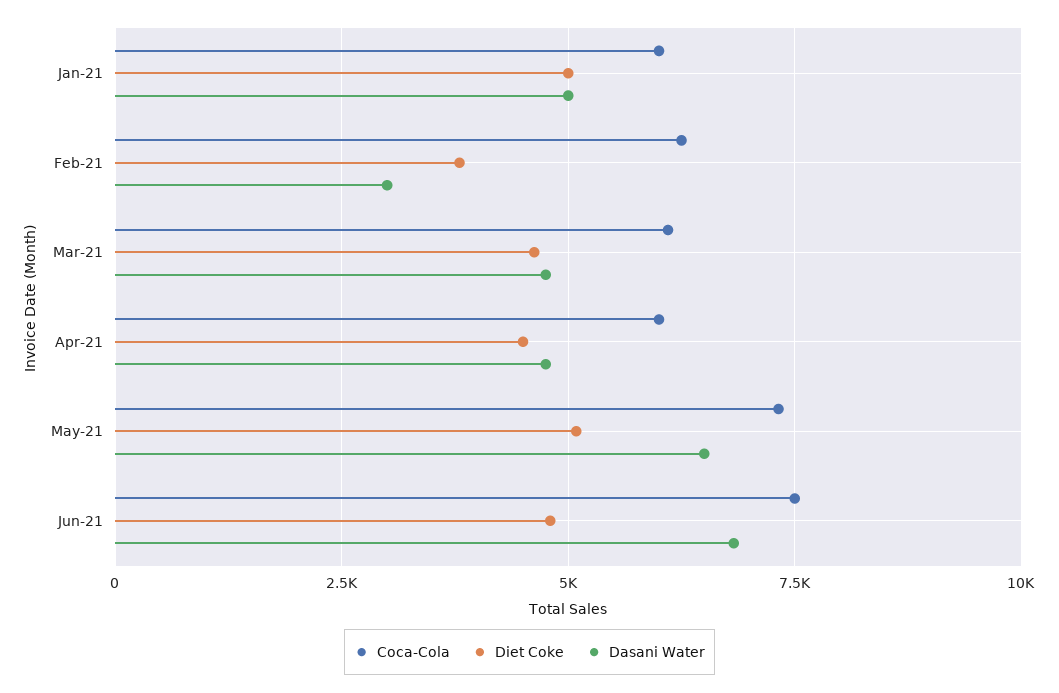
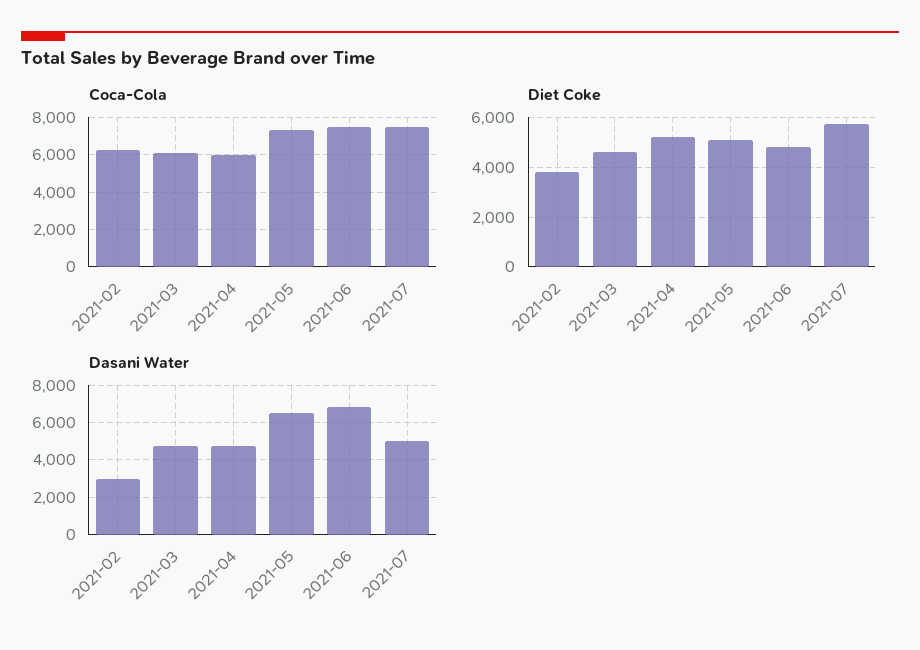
Coca-Cola, Jan-21: 6000 -> none
Diet Coke, Jan-21: 5000 -> none
Dasani Water, Jan-21: 5000 -> none
Diet Coke, Apr-21: 4500 -> 5250
Coca-Cola, 2021-07: none -> 7500
Diet Coke, 2021-07: none -> 5750
Dasani Water, 2021-07: none -> 5000

